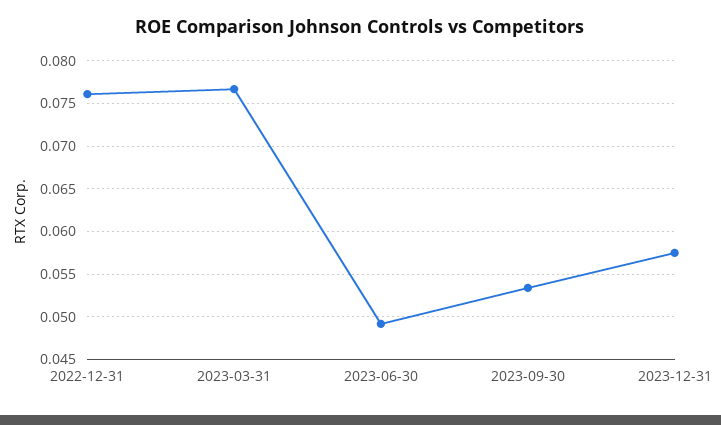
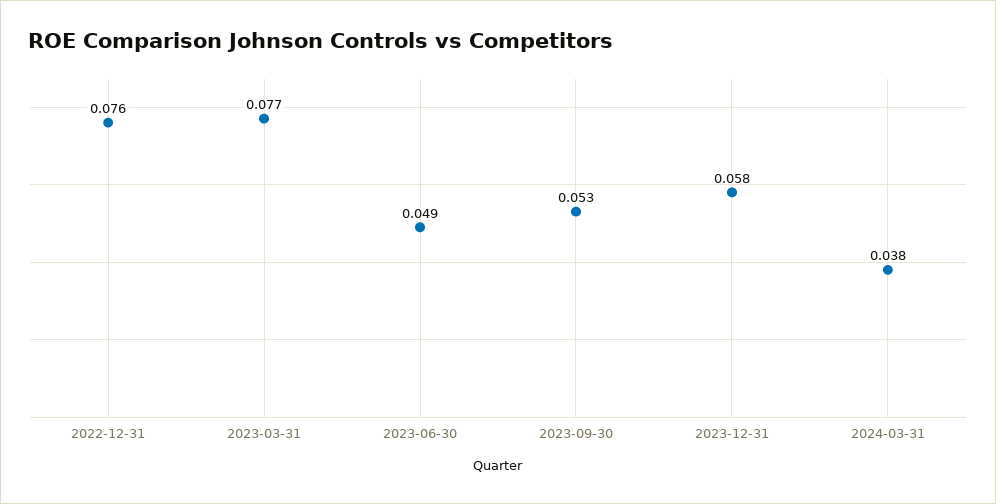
2024-03-31: none -> 0.038

